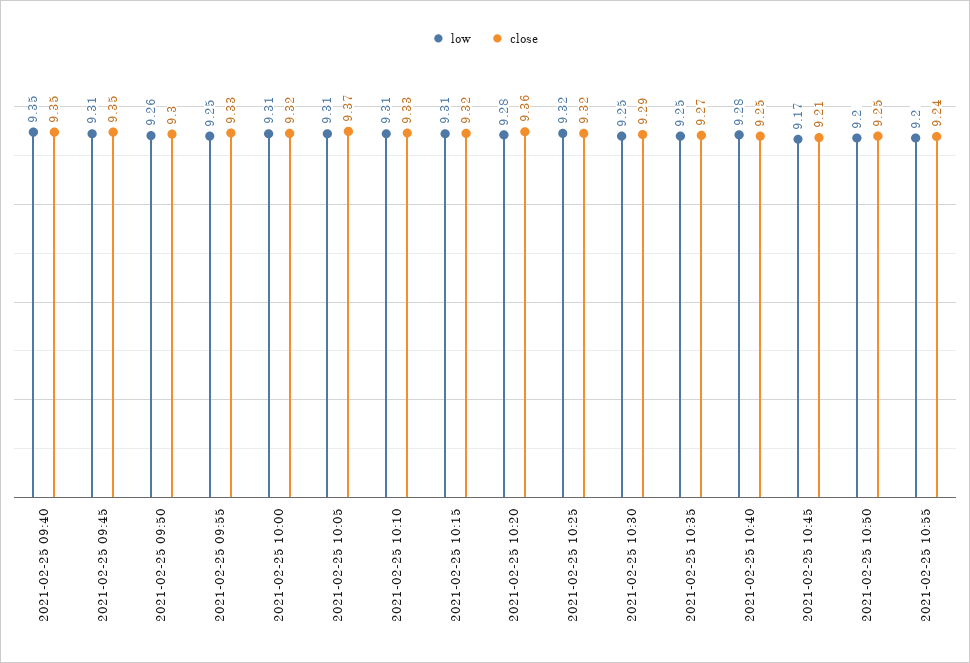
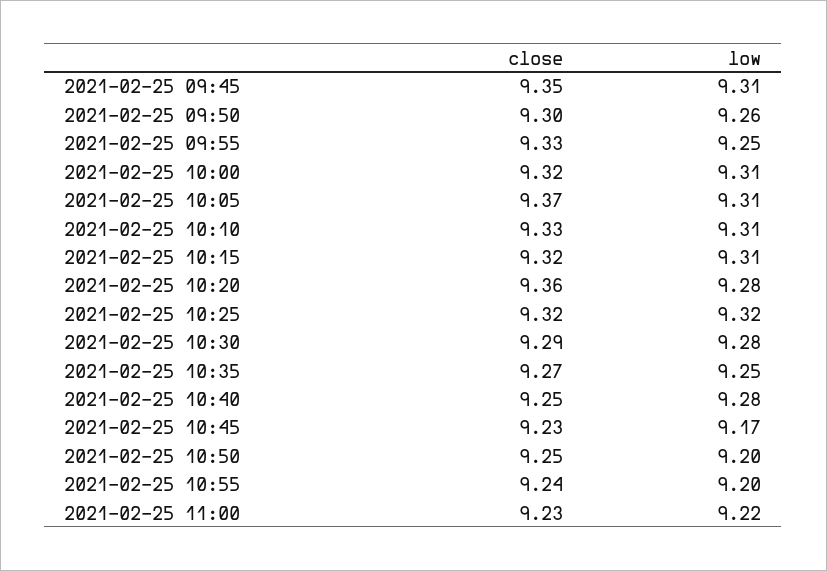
low, 2021-02-25 09:40: 9.35 -> none
close, 2021-02-25 09:40: 9.35 -> none
low, 2021-02-25 10:30: 9.25 -> 9.28
close, 2021-02-25 10:45: 9.21 -> 9.23
close, 2021-02-25 11:00: none -> 9.23
low, 2021-02-25 11:00: none -> 9.22

